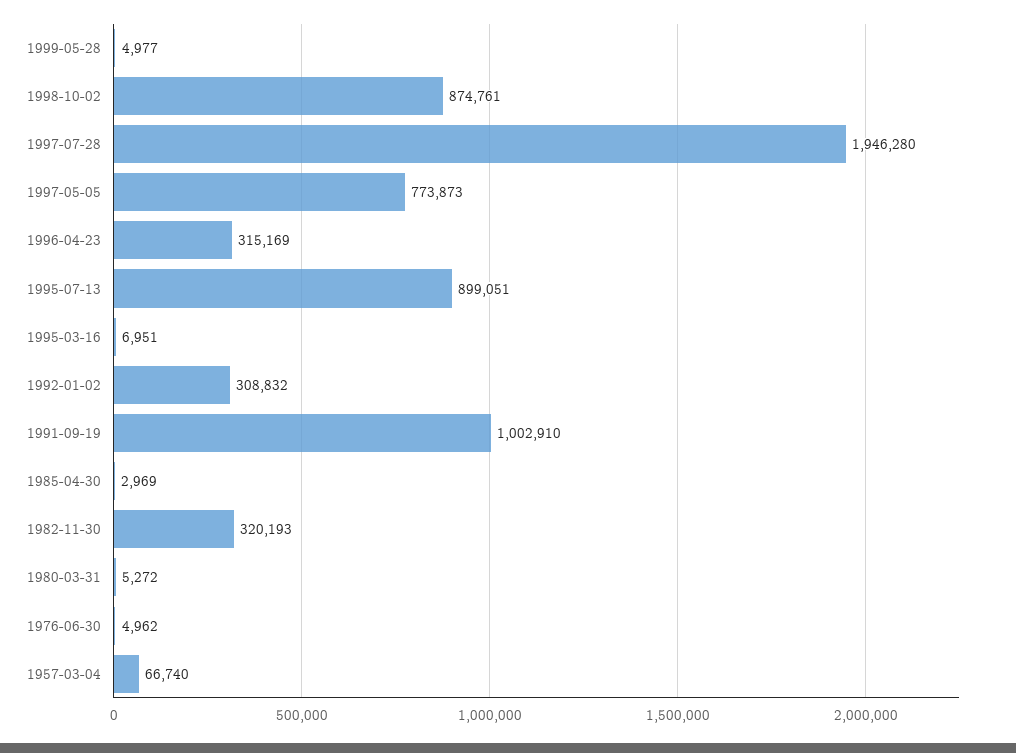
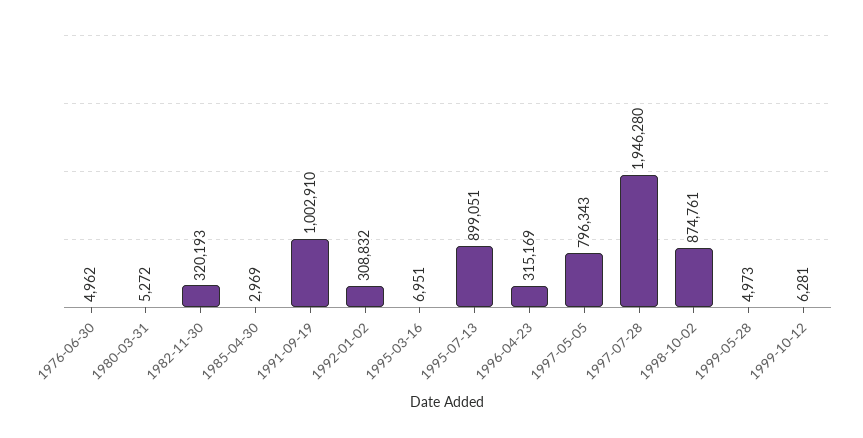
1999-05-28: 4977 -> 4973
1997-05-05: 773873 -> 796343
1957-03-04: 66740 -> none
1999-10-12: none -> 6281

